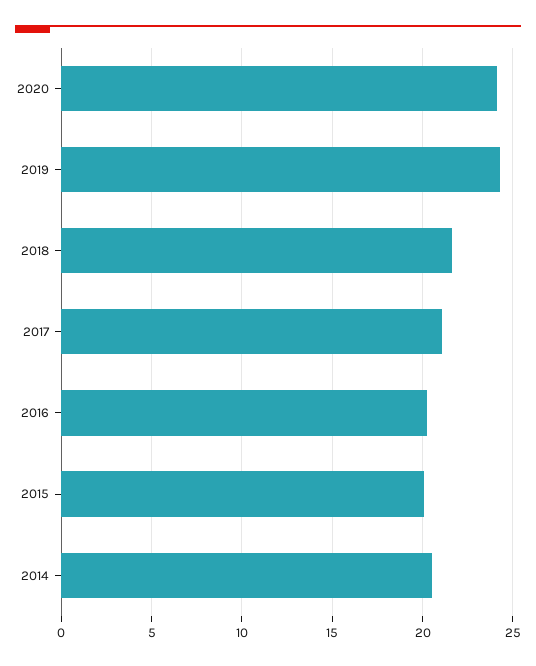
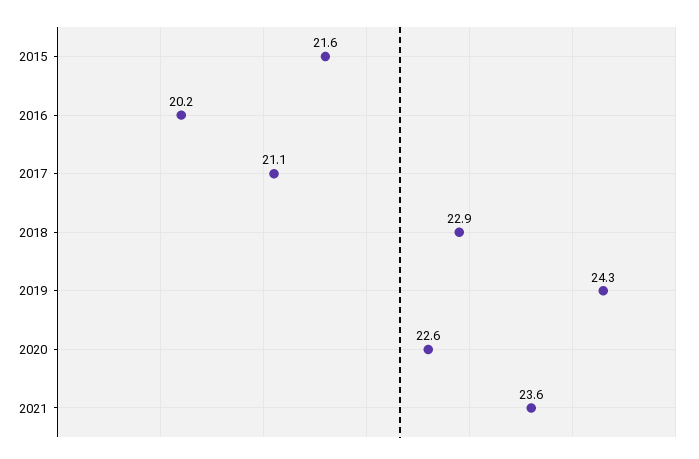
2020: 24 -> 22.6
2018: 21.5 -> 22.9
2015: 20 -> 21.6
2014: 20.5 -> none
2021: none -> 23.6

